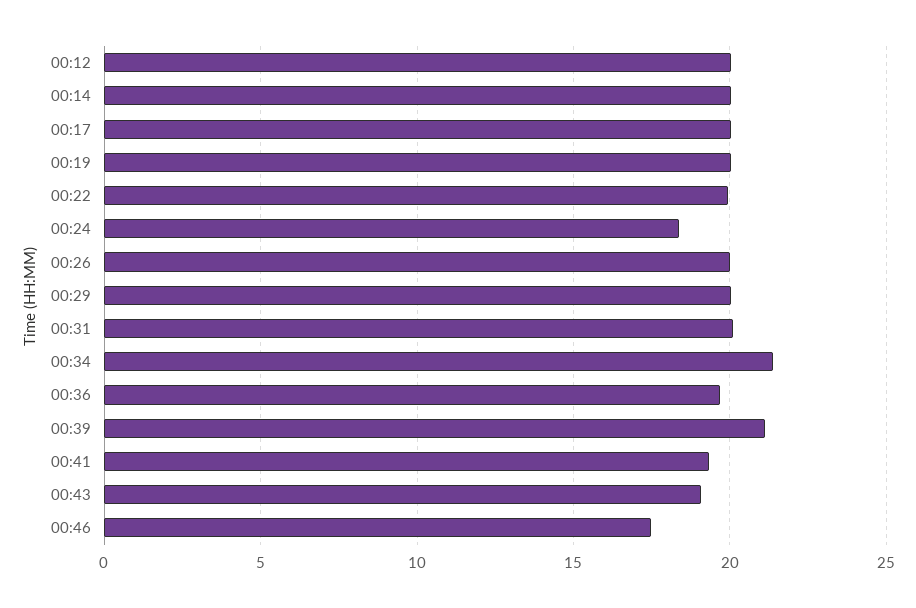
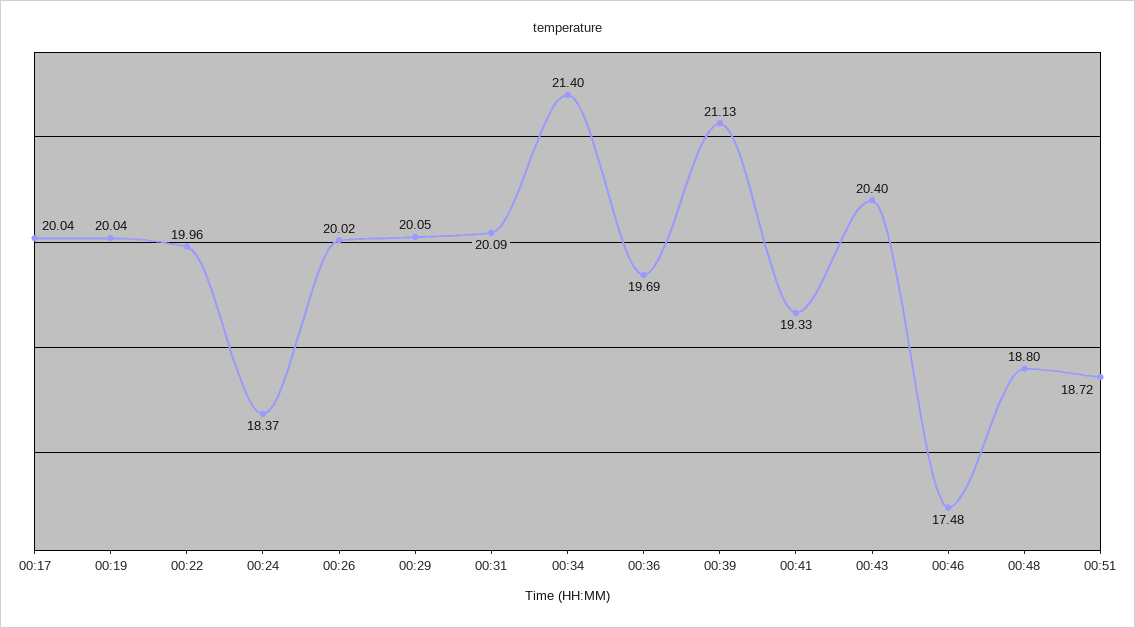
00:12: 20 -> none
00:14: 20 -> none
00:43: 19 -> 20.4
00:48: none -> 18.8
00:51: none -> 18.72

